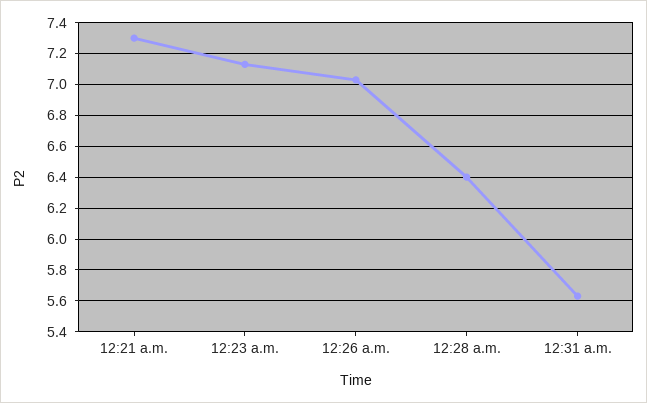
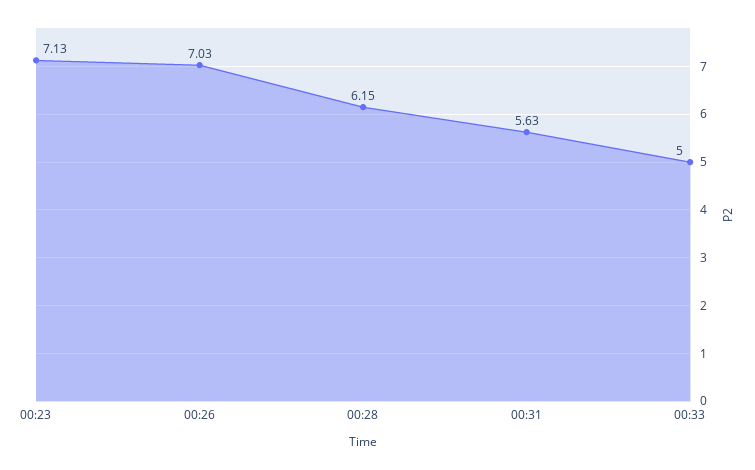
12:21 a.m.: 7.3 -> none
12:28 a.m.: 6.4 -> 6.15
00:33: none -> 5

